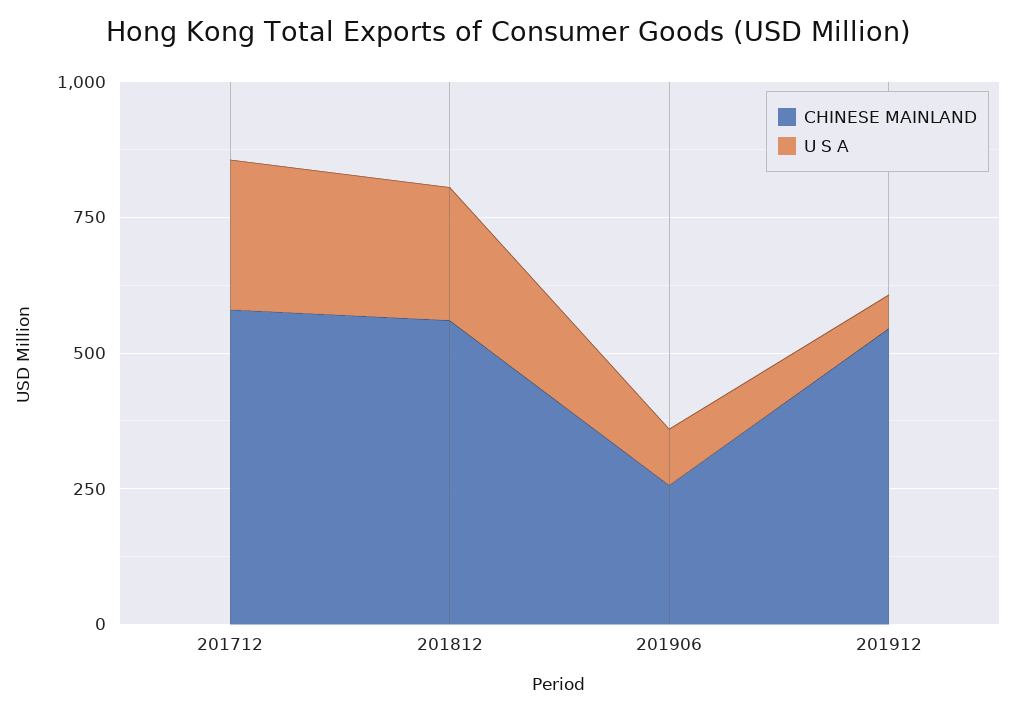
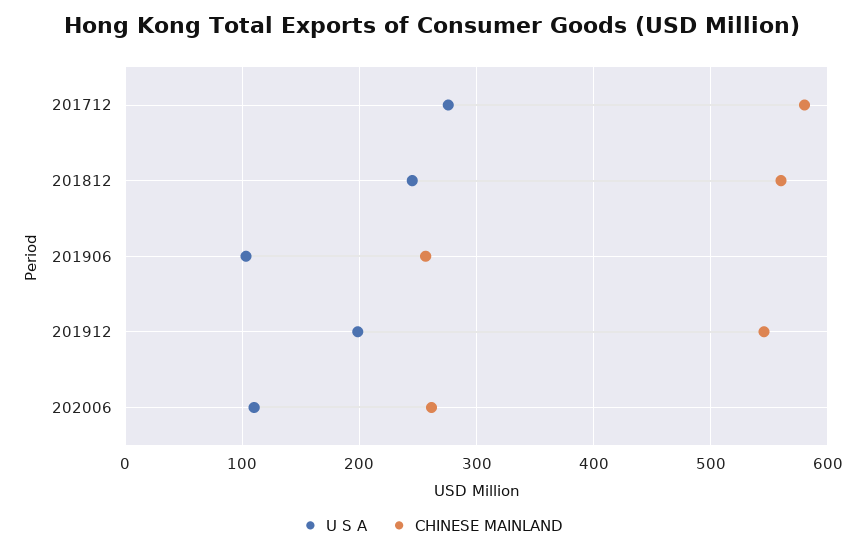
U S A, 201912: 50 -> 200
U S A, 202006: none -> 110
CHINESE MAINLAND, 202006: none -> 260

